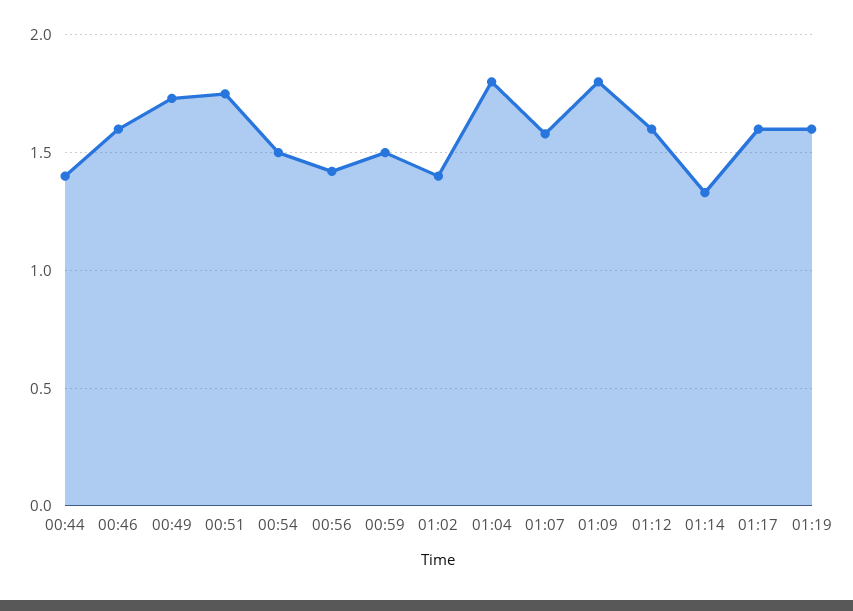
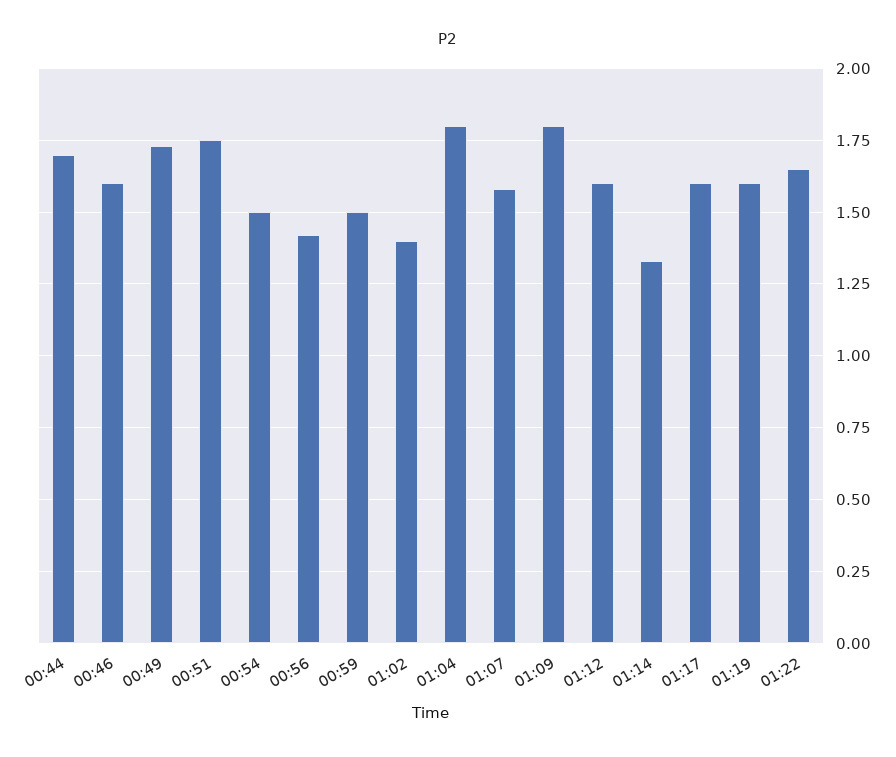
00:44: 1.4 -> 1.7
01:22: none -> 1.65

